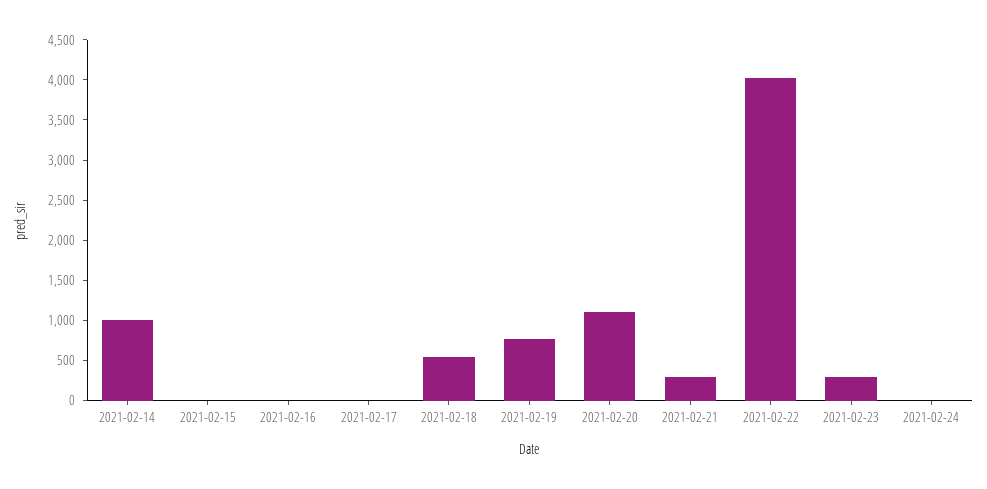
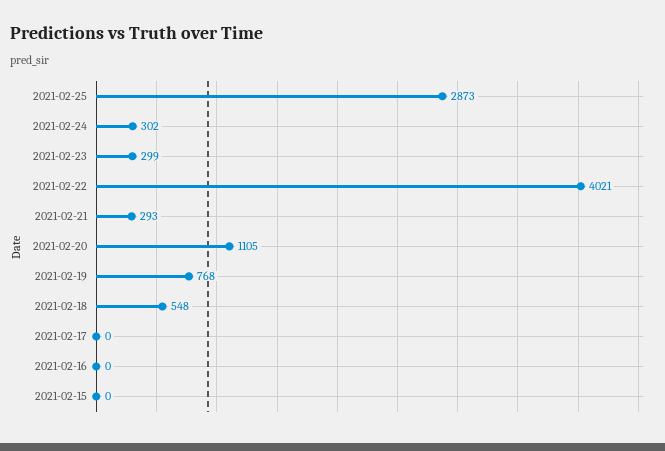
2021-02-14: 1000 -> none
2021-02-24: 0 -> 302
2021-02-25: none -> 2873

